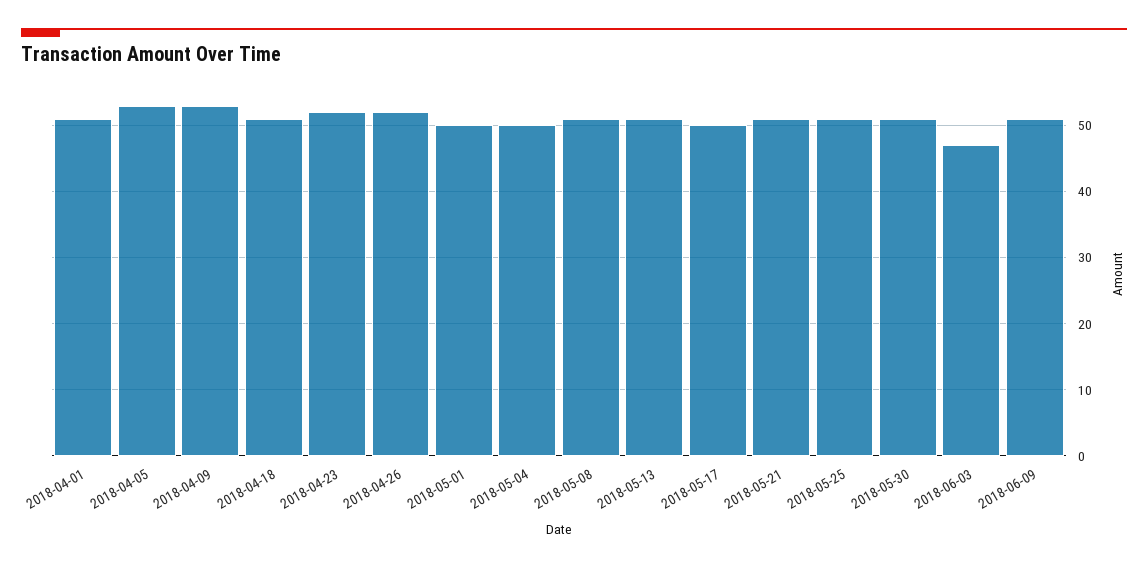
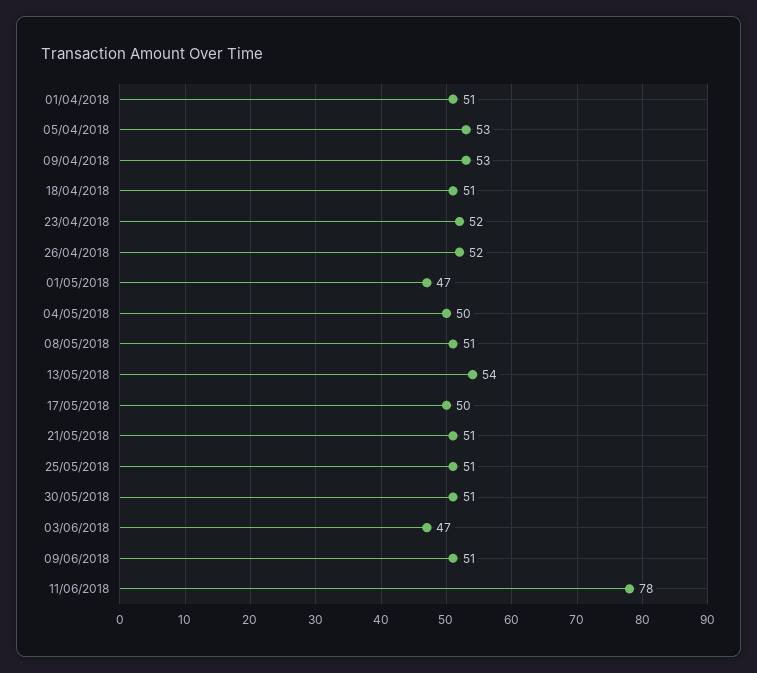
2018-05-01: 50 -> 47
2018-05-13: 51 -> 54
11/06/2018: none -> 78

